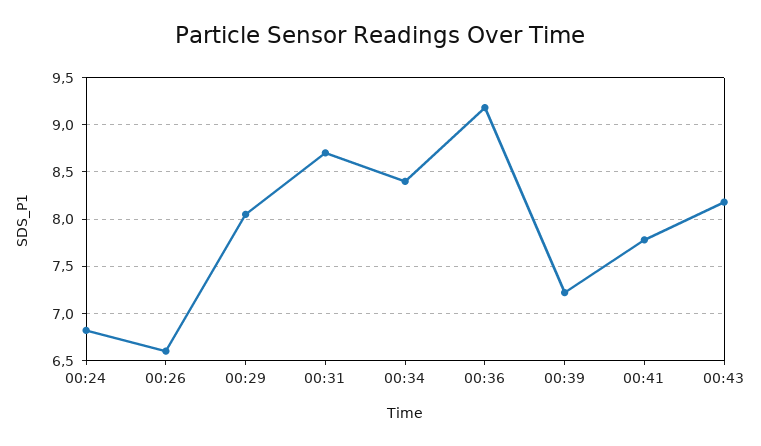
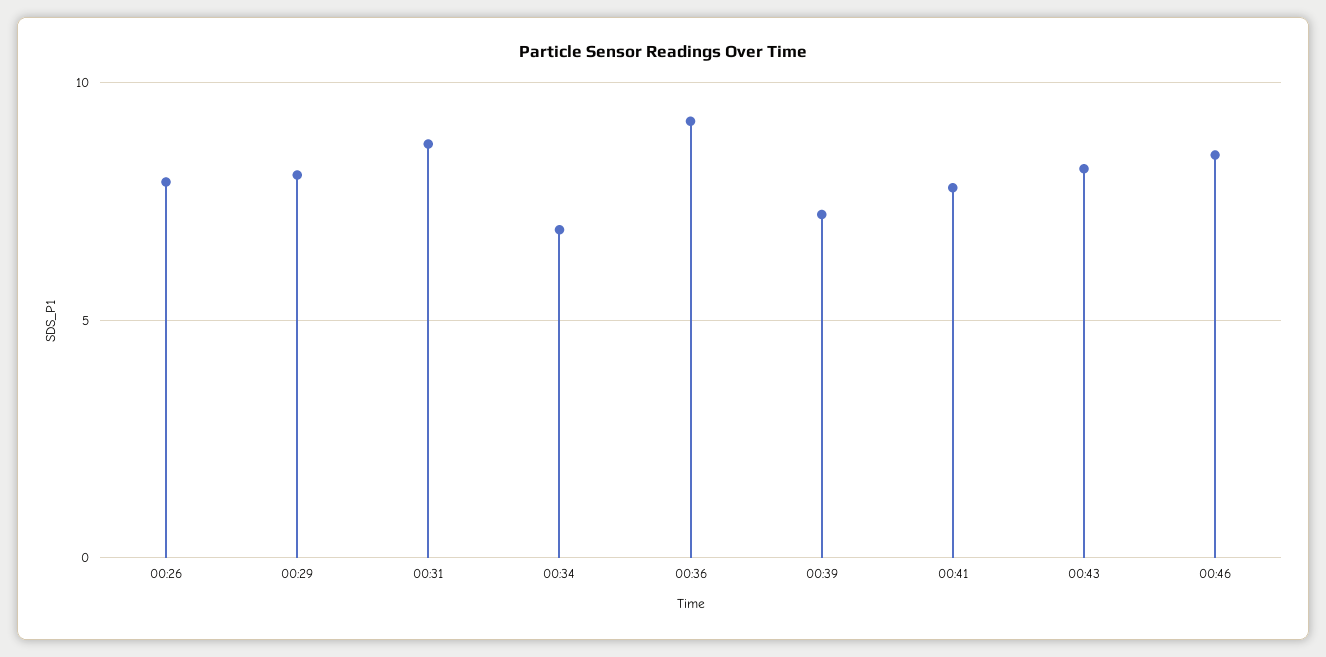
00:24: 6.8 -> none
00:26: 6.6 -> 8
00:34: 8.4 -> 7
00:46: none -> 8.5

